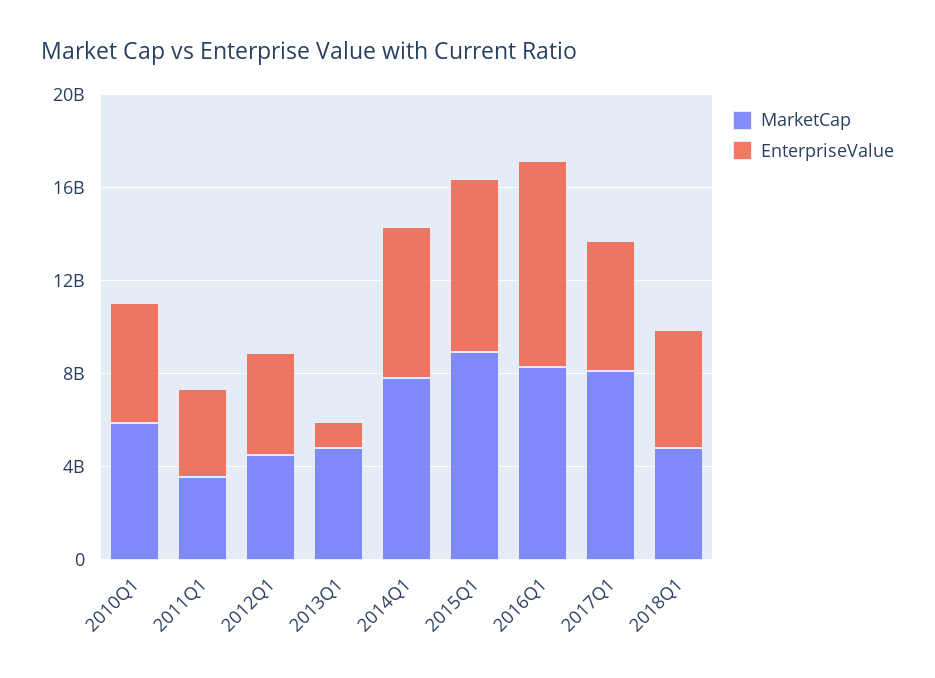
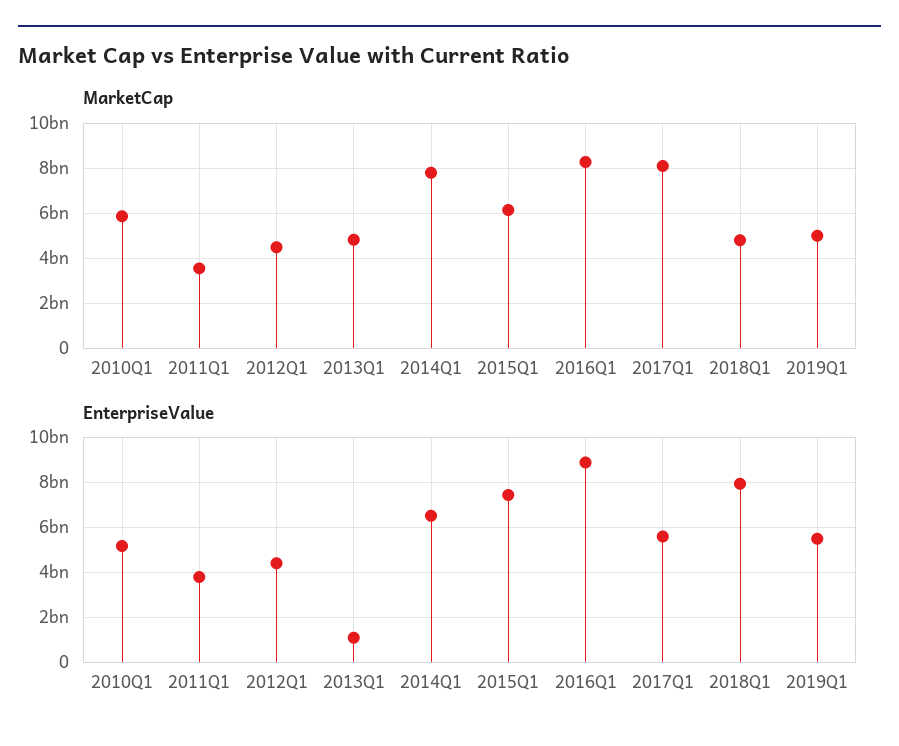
MarketCap, 2015Q1: 9000000000 -> 6000000000
EnterpriseValue, 2018Q1: 5000000000 -> 8000000000
MarketCap, 2019Q1: none -> 5000000000
EnterpriseValue, 2019Q1: none -> 5500000000

